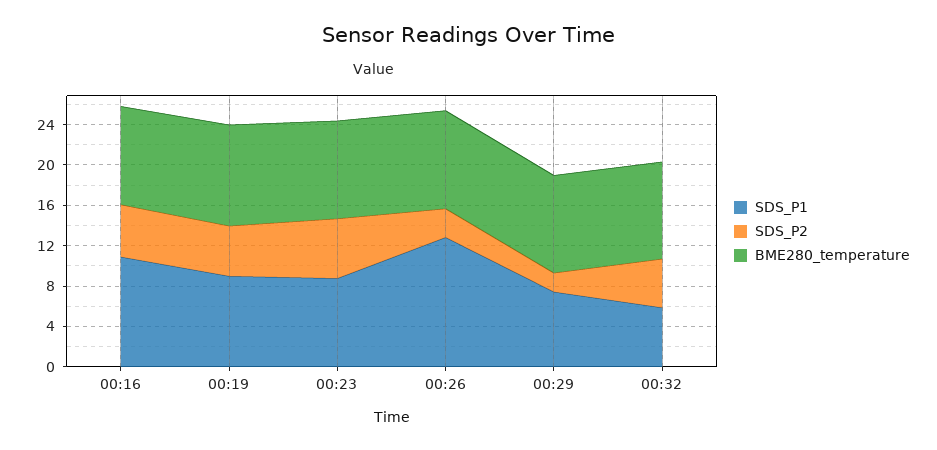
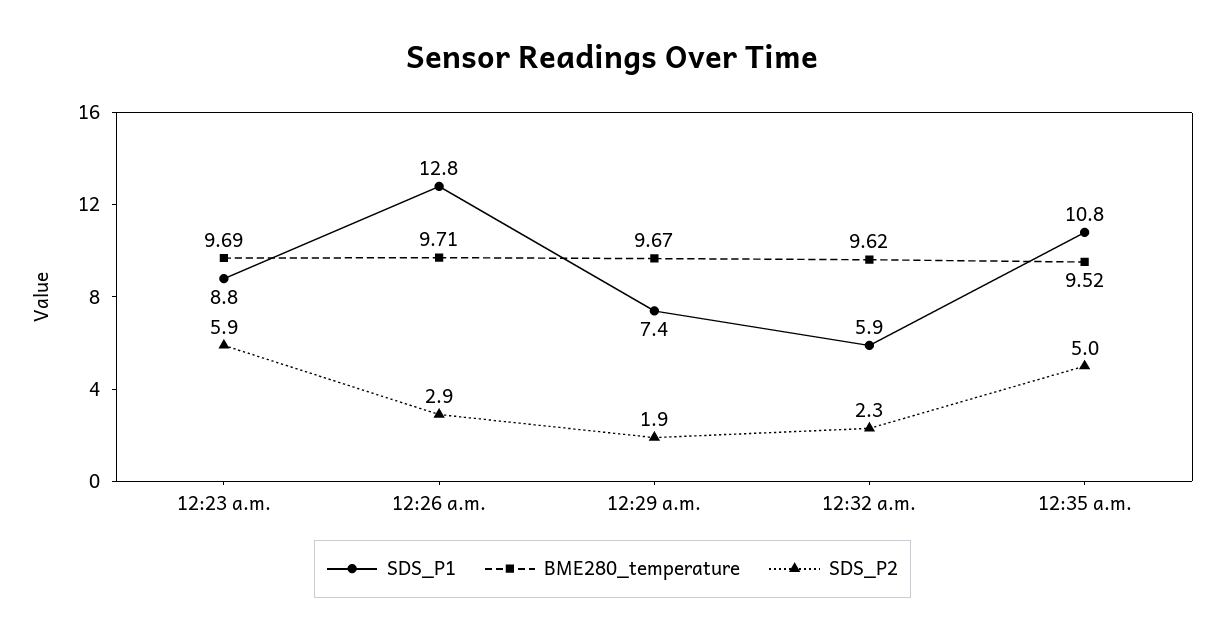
SDS_P1, 00:16: 11 -> none
SDS_P2, 00:16: 5 -> none
BME280_temperature, 00:16: 10 -> none
SDS_P1, 00:19: 9 -> none
SDS_P2, 00:19: 5 -> none
BME280_temperature, 00:19: 10 -> none
SDS_P2, 00:32: 5 -> 2.3
SDS_P1, 12:35 a.m.: none -> 10.8
BME280_temperature, 12:35 a.m.: none -> 9.52
SDS_P2, 12:35 a.m.: none -> 5

